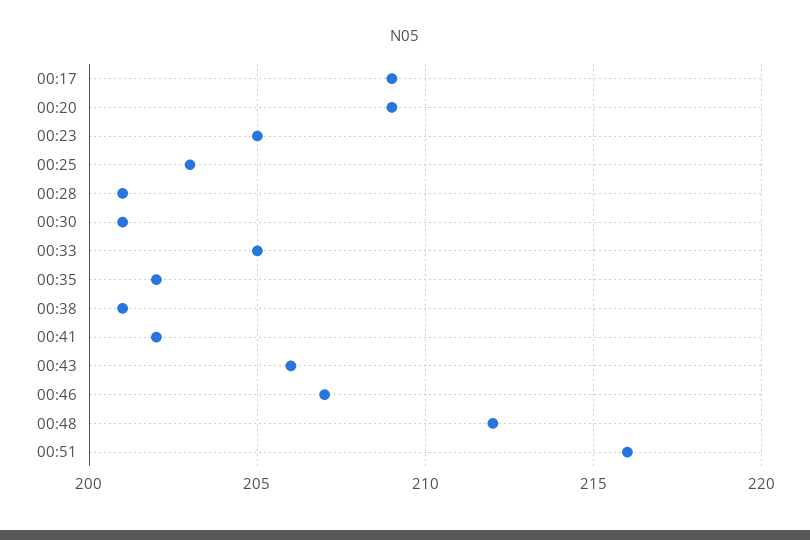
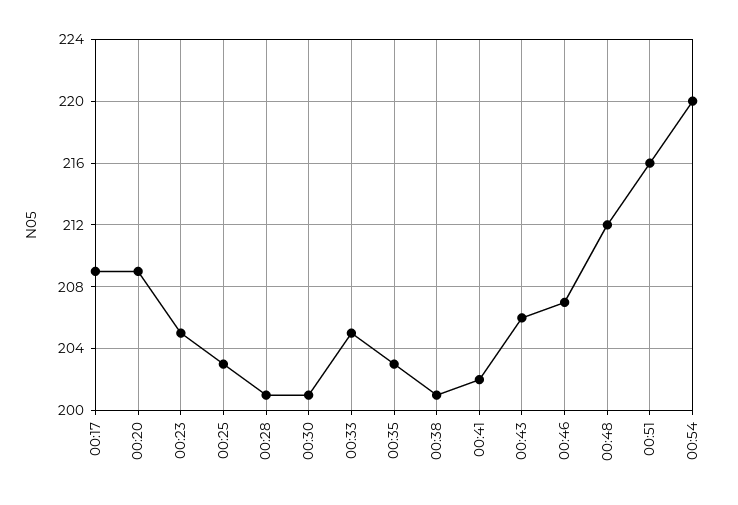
00:35: 202 -> 203
00:54: none -> 220

